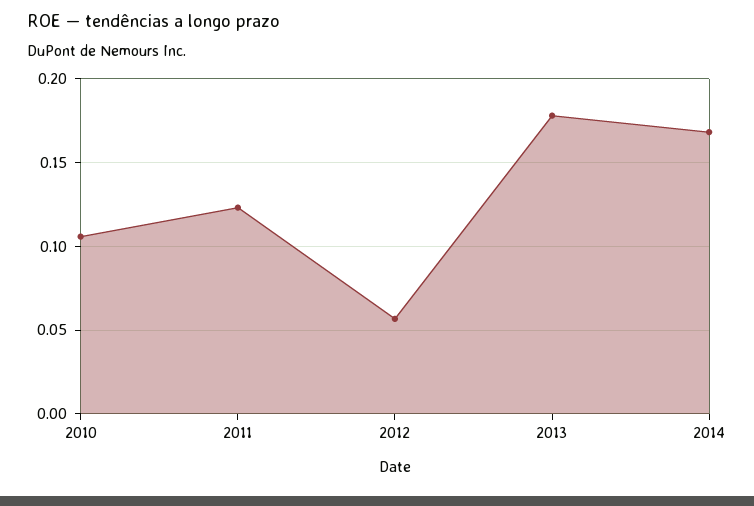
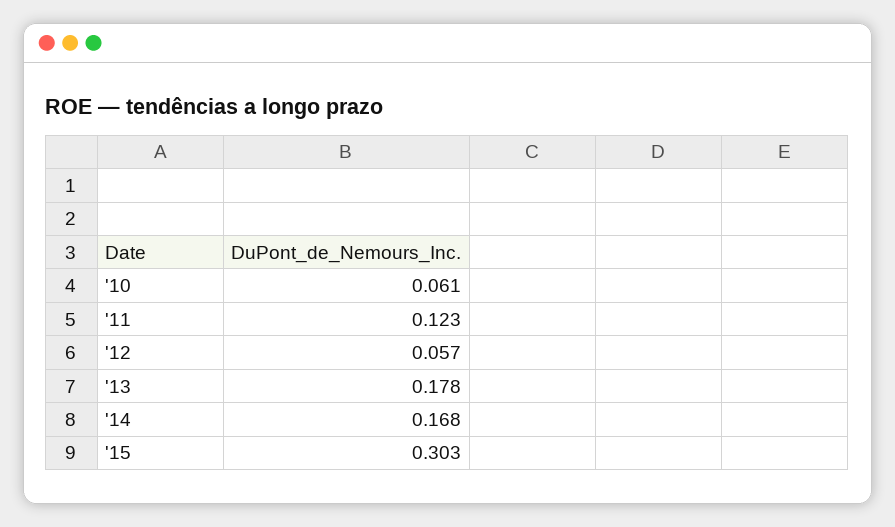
2010: 0.105 -> 0.061
'15: none -> 0.303

